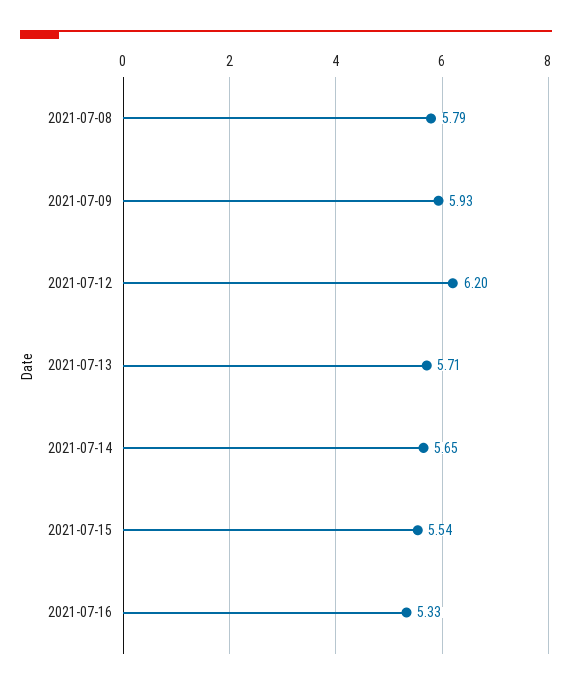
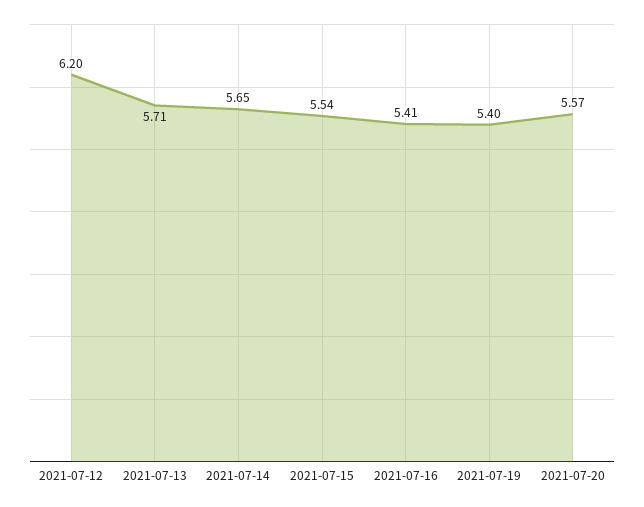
2021-07-08: 5.79 -> none
2021-07-09: 5.93 -> none
2021-07-16: 5.33 -> 5.41
2021-07-19: none -> 5.4
2021-07-20: none -> 5.57

